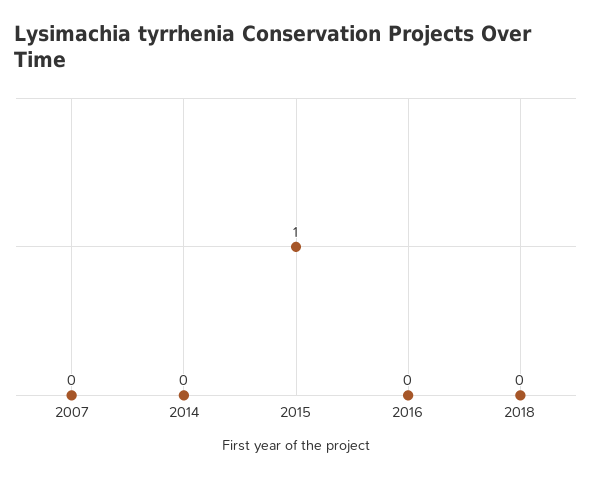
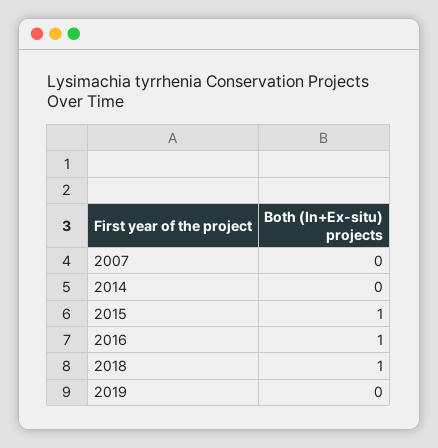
2016: 0 -> 1
2018: 0 -> 1
2019: none -> 0

